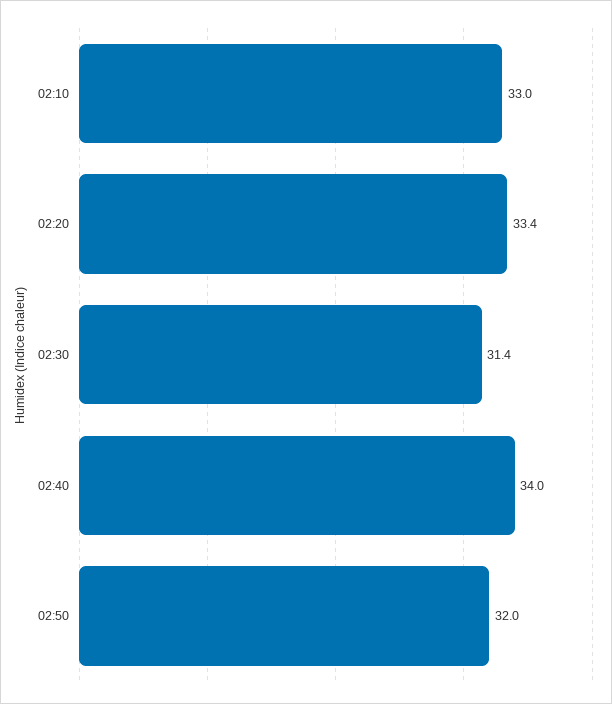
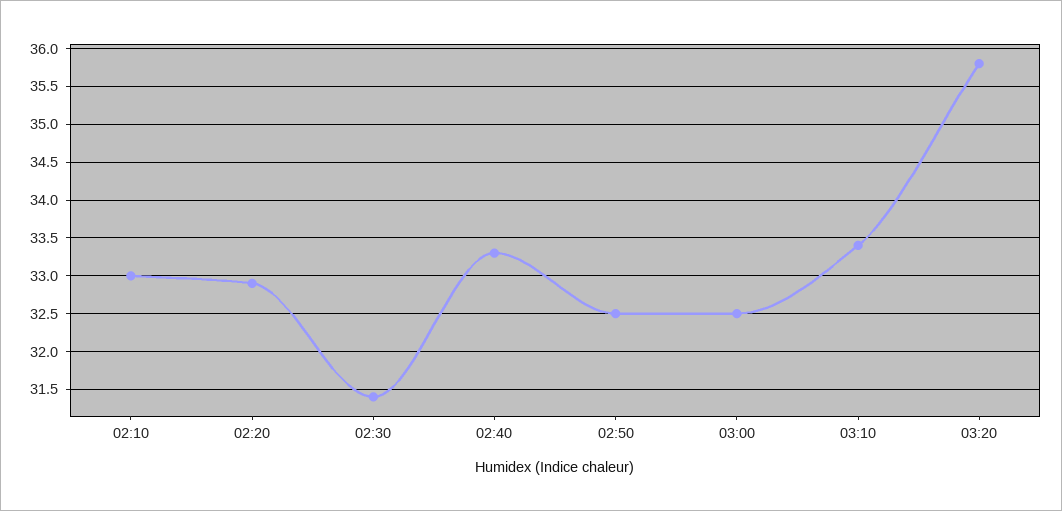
02:20: 33.4 -> 32.9
02:40: 34 -> 33.3
02:50: 32 -> 32.5
03:00: none -> 32.5
03:10: none -> 33.4
03:20: none -> 35.8

